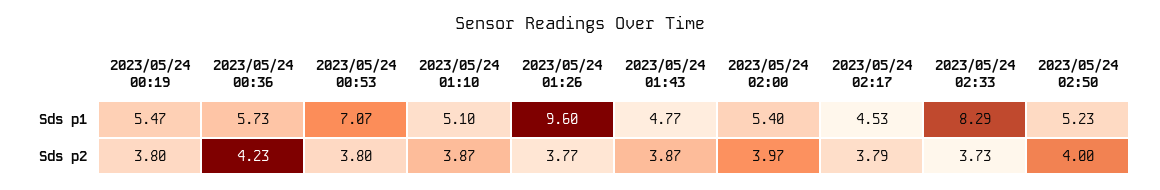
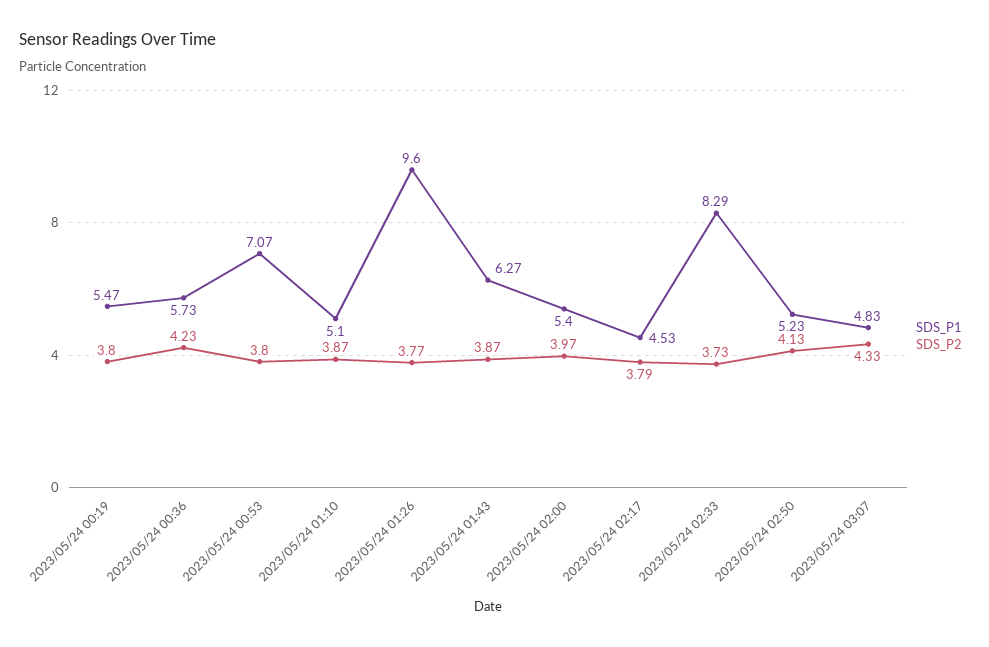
Sds p1, 2023/05/24 01:43: 4.77 -> 6.27
Sds p2, 2023/05/24 02:50: 4 -> 4.13
Sds p1, 2023/05/24 03:07: none -> 4.83
Sds p2, 2023/05/24 03:07: none -> 4.33

